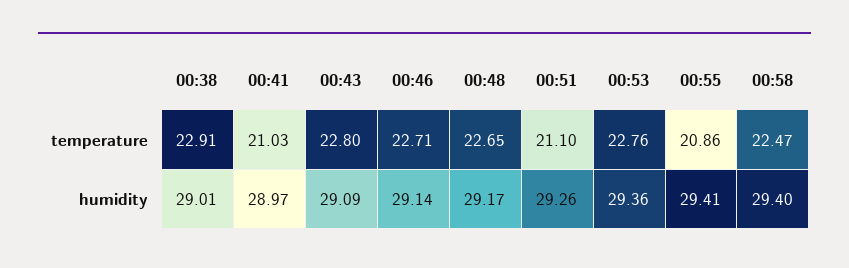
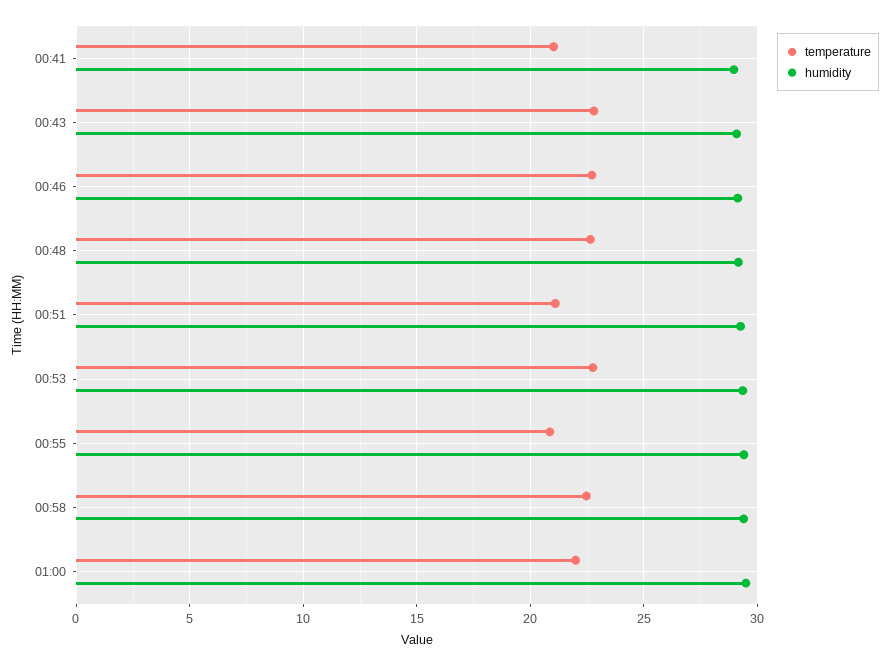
temperature, 00:38: 22.91 -> none
humidity, 00:38: 29.01 -> none
temperature, 01:00: none -> 22
humidity, 01:00: none -> 29.5

